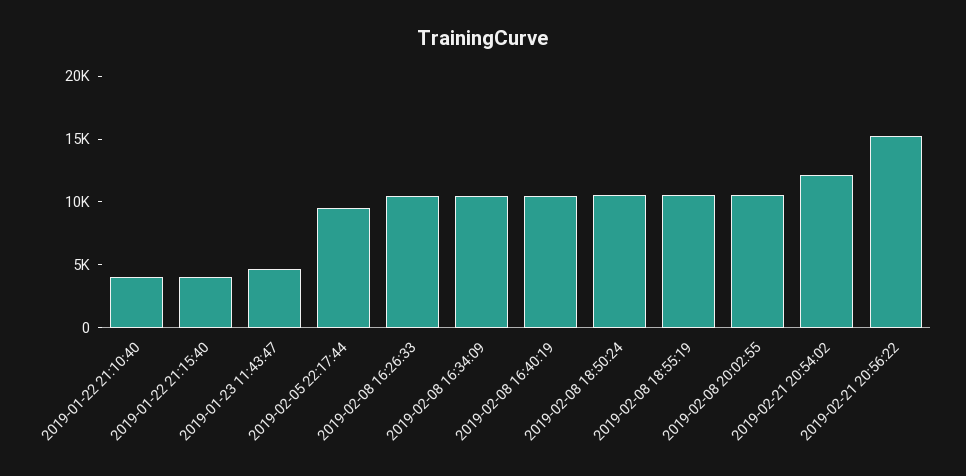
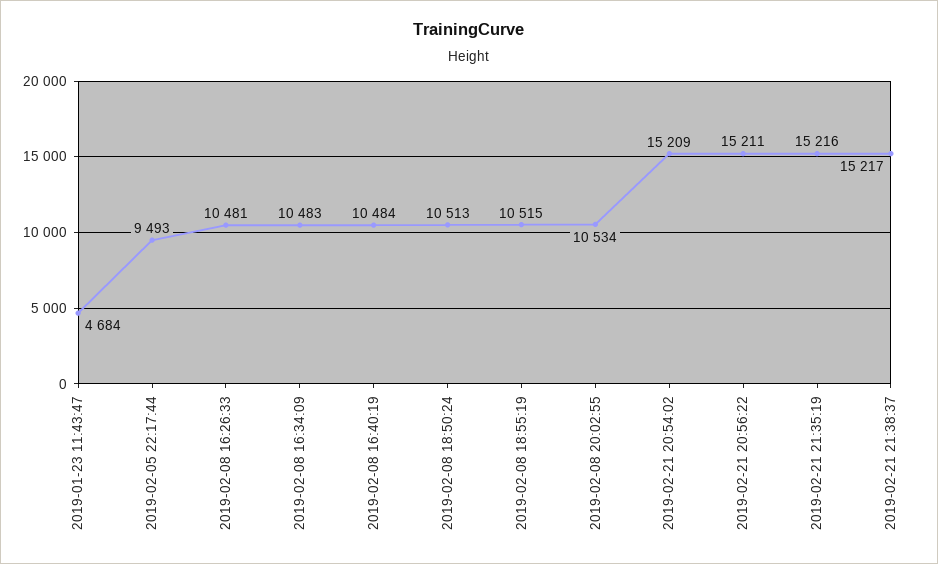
2019-01-22 21:10:40: 4000 -> none
2019-01-22 21:15:40: 4000 -> none
2019-02-21 20:54:02: 12000 -> 15209
2019-02-21 21:35:19: none -> 15216
2019-02-21 21:38:37: none -> 15217

